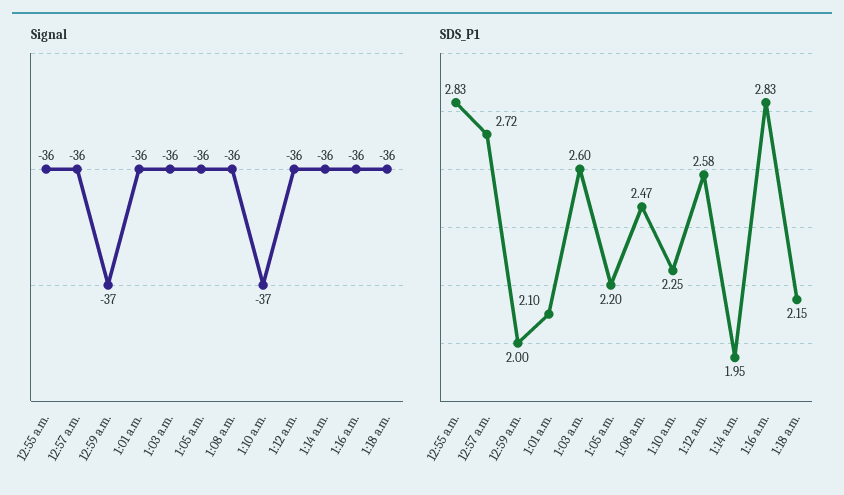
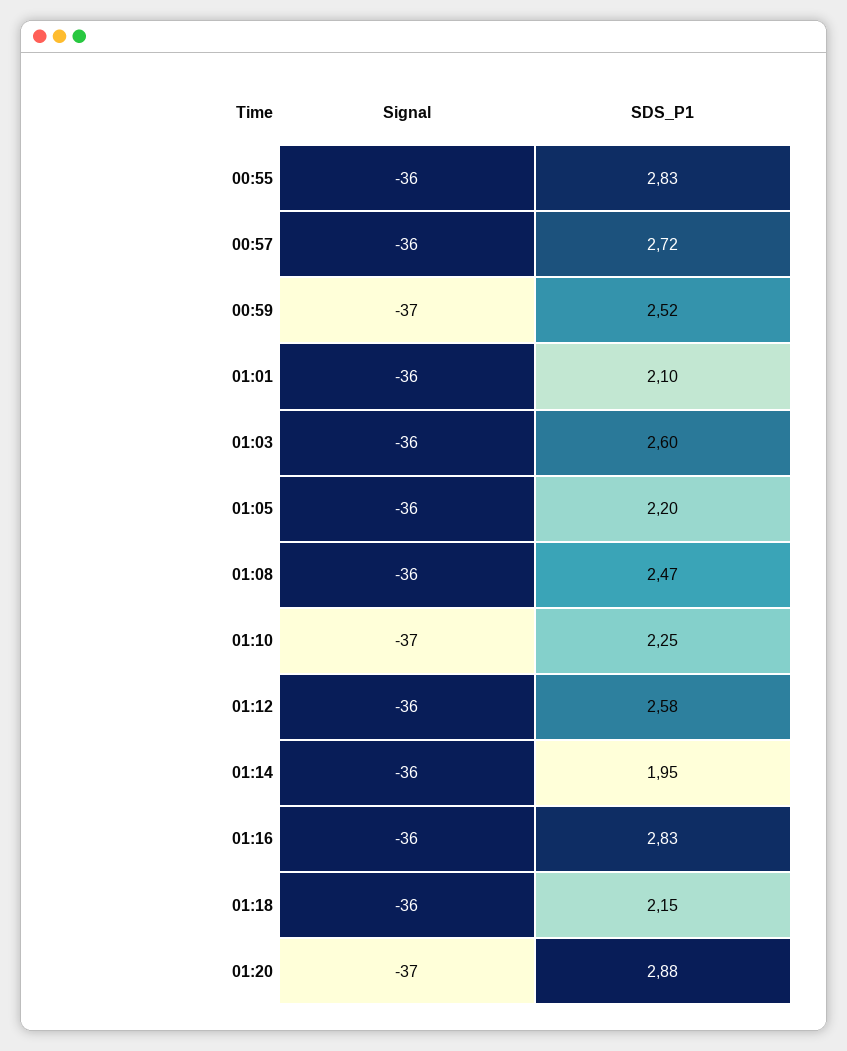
SDS_P1, 12:59 a.m.: 2 -> 2.52
Signal, 01:20: none -> -37
SDS_P1, 01:20: none -> 2.88

